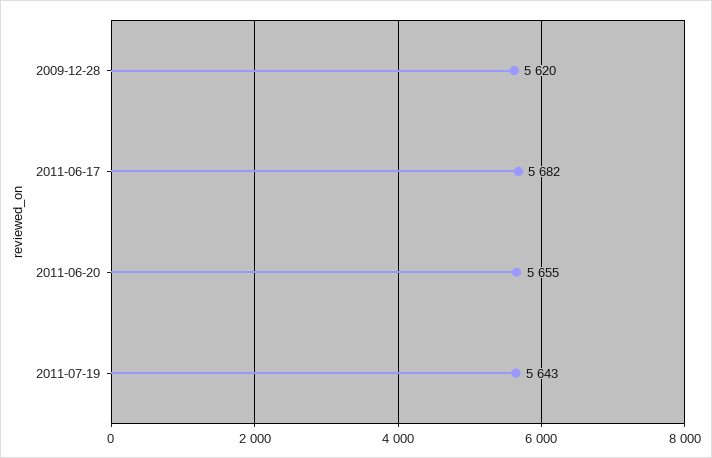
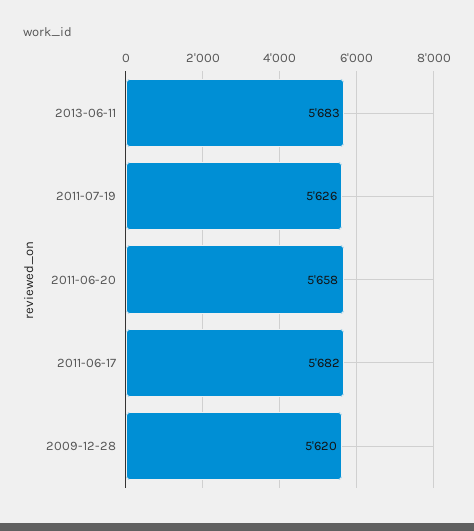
2011-06-20: 5655 -> 5658
2011-07-19: 5643 -> 5626
2013-06-11: none -> 5683

